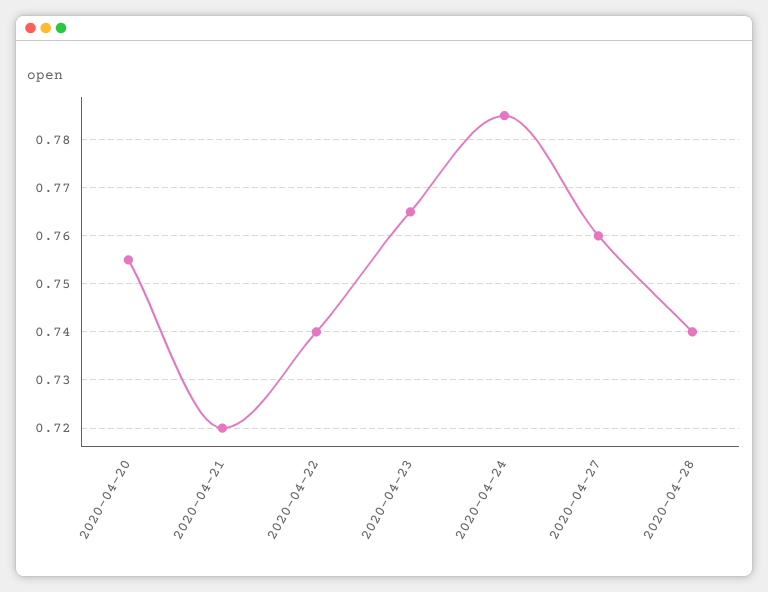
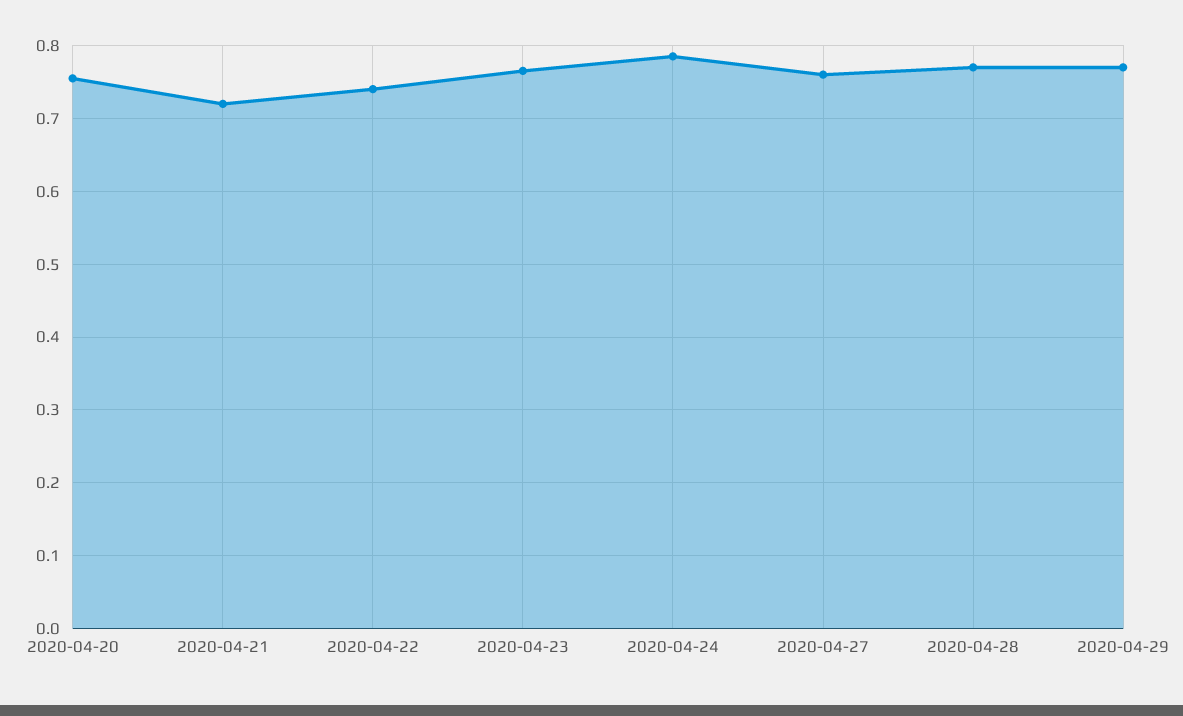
2020-04-28: 0.74 -> 0.77
2020-04-29: none -> 0.77

